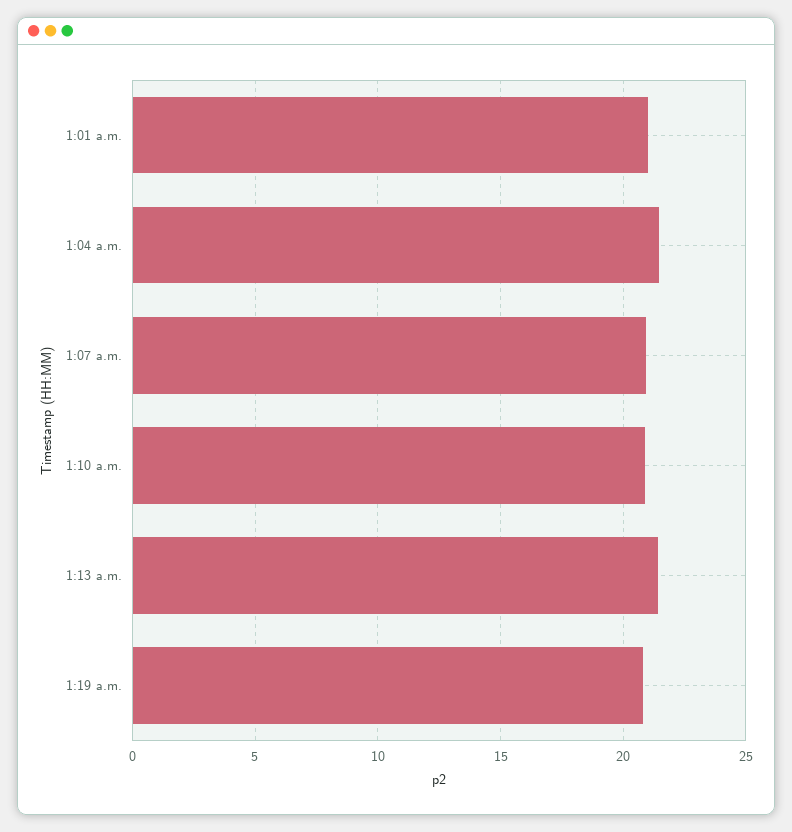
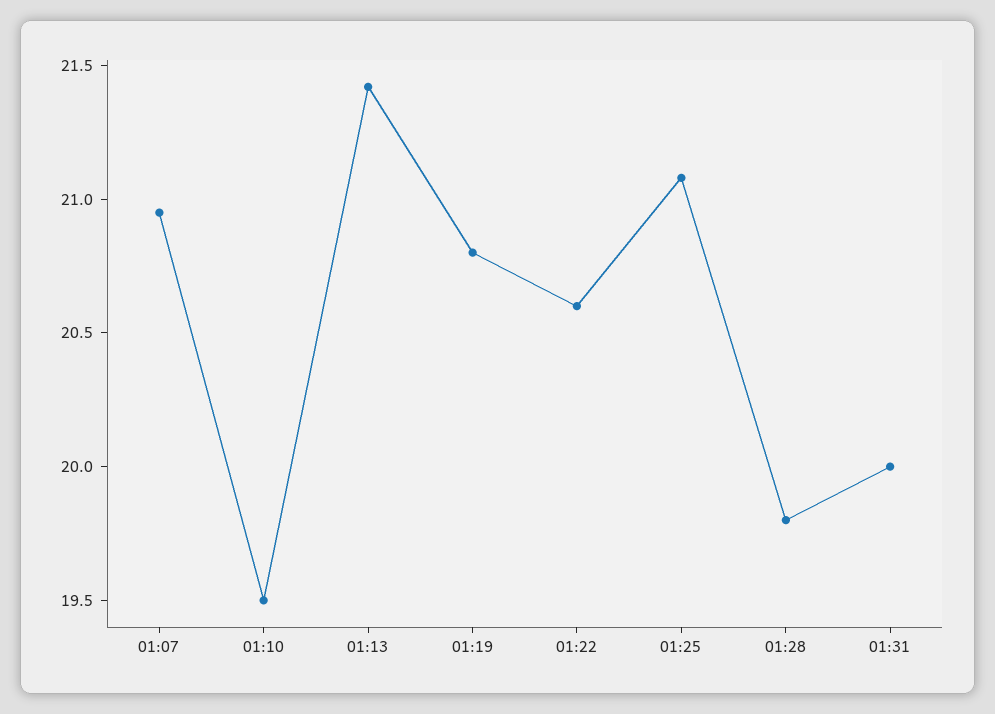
1:01 a.m.: 21 -> none
1:04 a.m.: 21.5 -> none
1:10 a.m.: 21 -> 19.5
01:22: none -> 20.6
01:25: none -> 21.1
01:28: none -> 19.8
01:31: none -> 20

